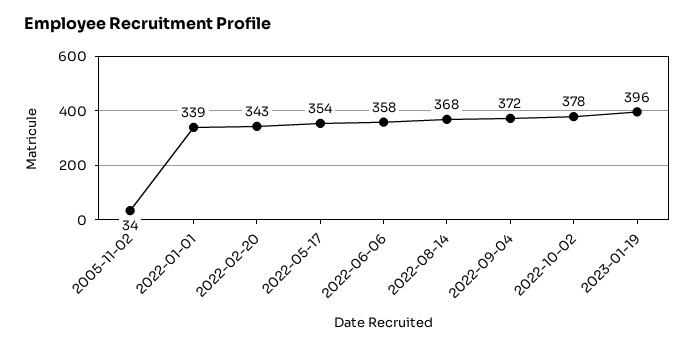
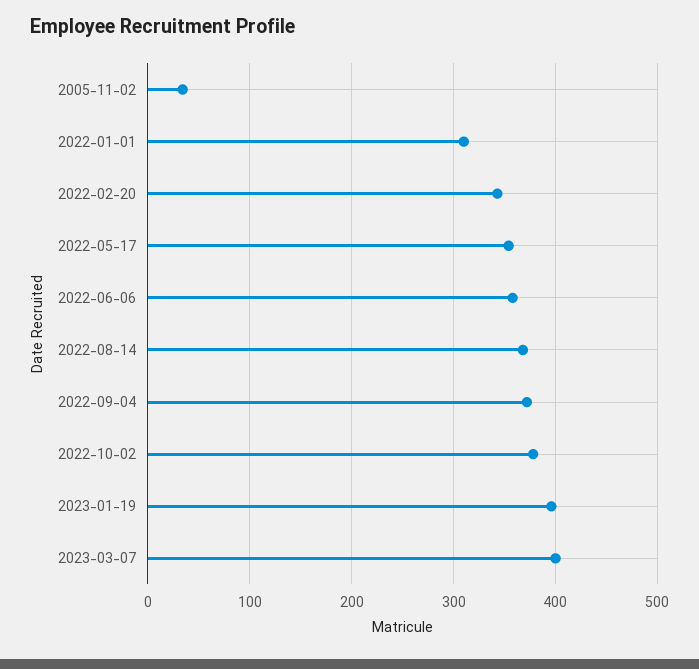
2022-01-01: 339 -> 310
2023-03-07: none -> 400

